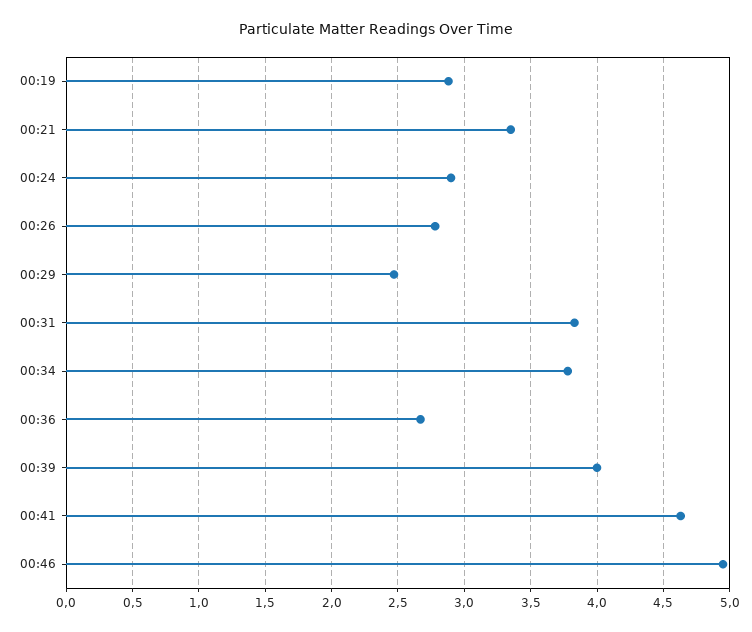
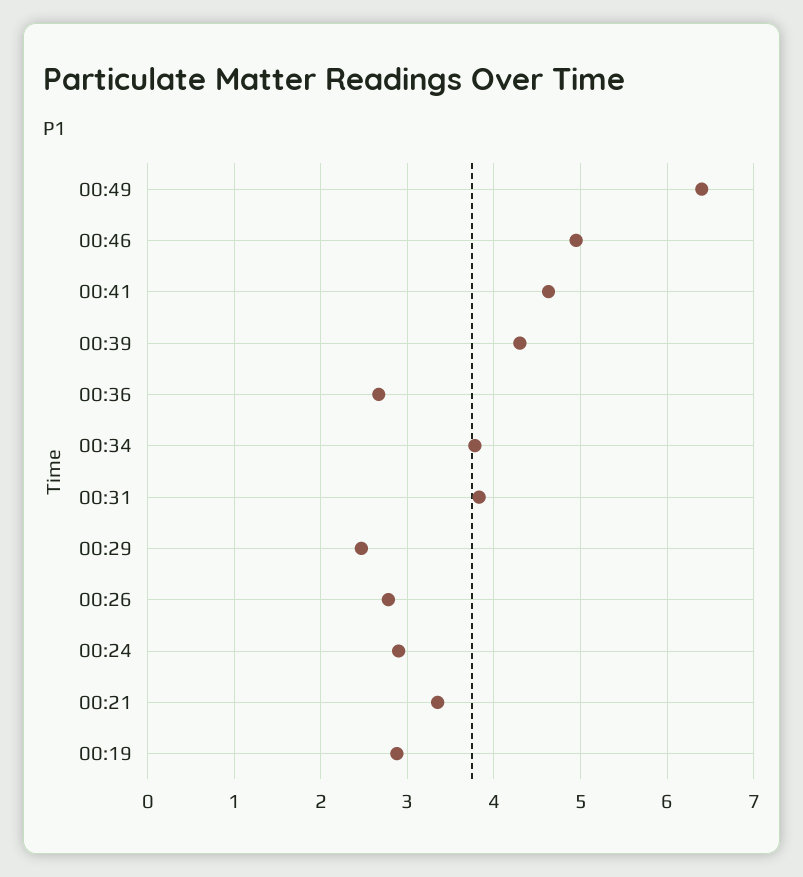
00:39: 4 -> 4.3
00:49: none -> 6.4

